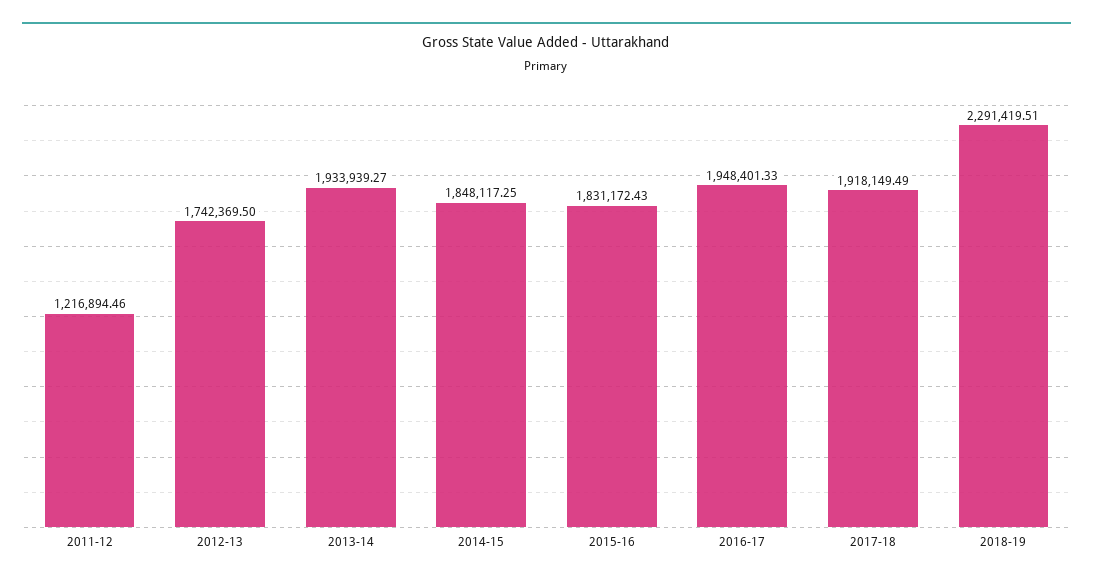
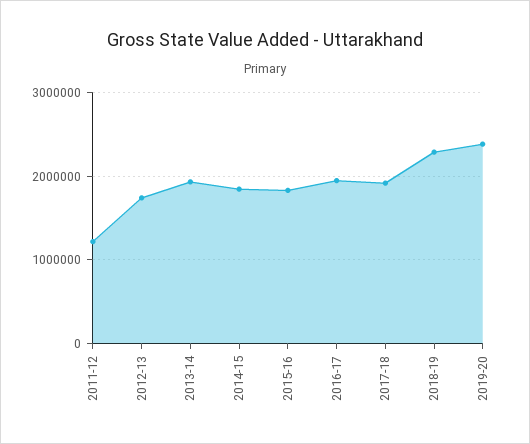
2019-20: none -> 2400000

